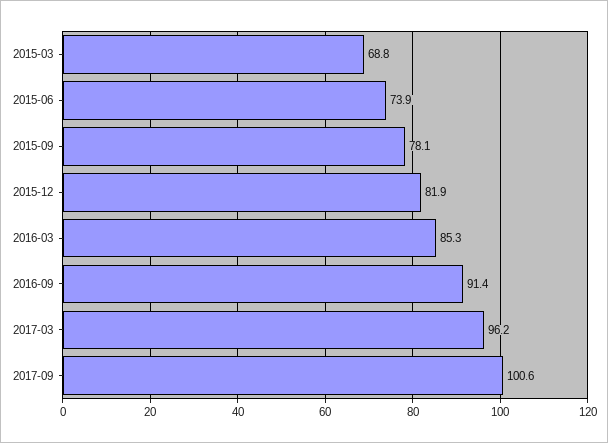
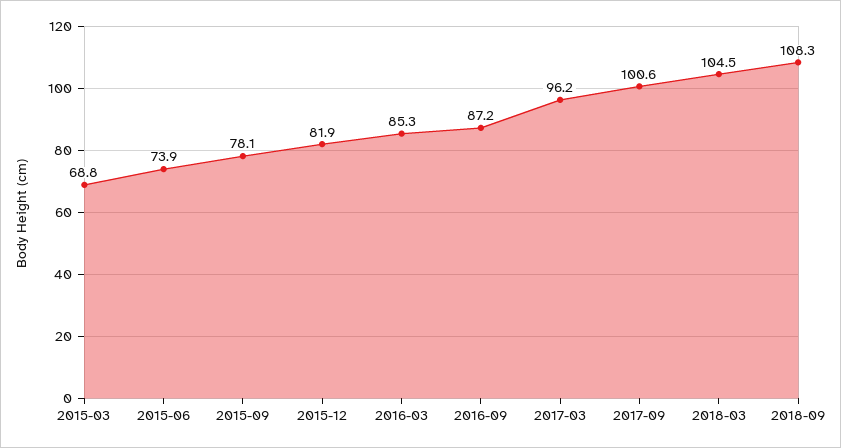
2016-09: 91.4 -> 87.2
2018-03: none -> 104.5
2018-09: none -> 108.3

